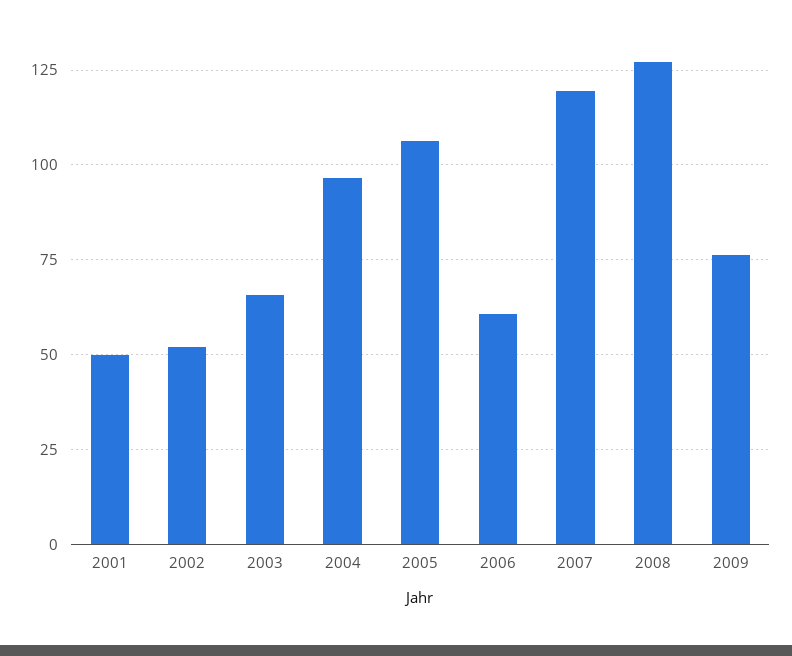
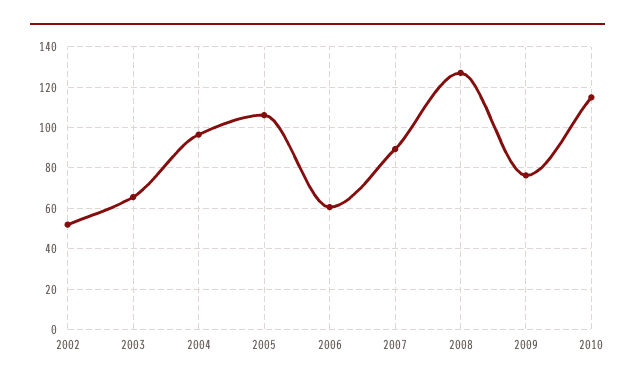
2001: 50 -> none
2007: 120 -> 90
2010: none -> 115

